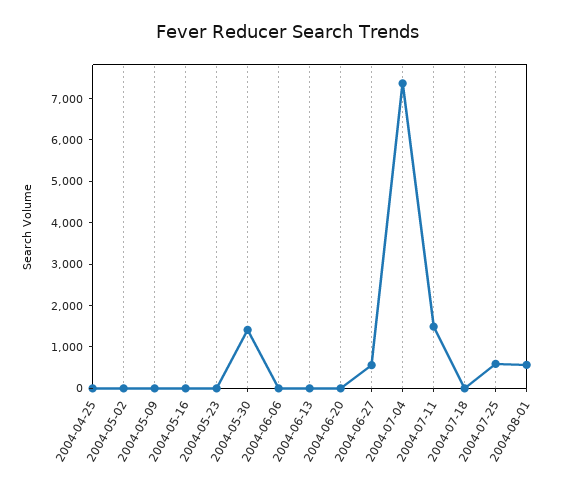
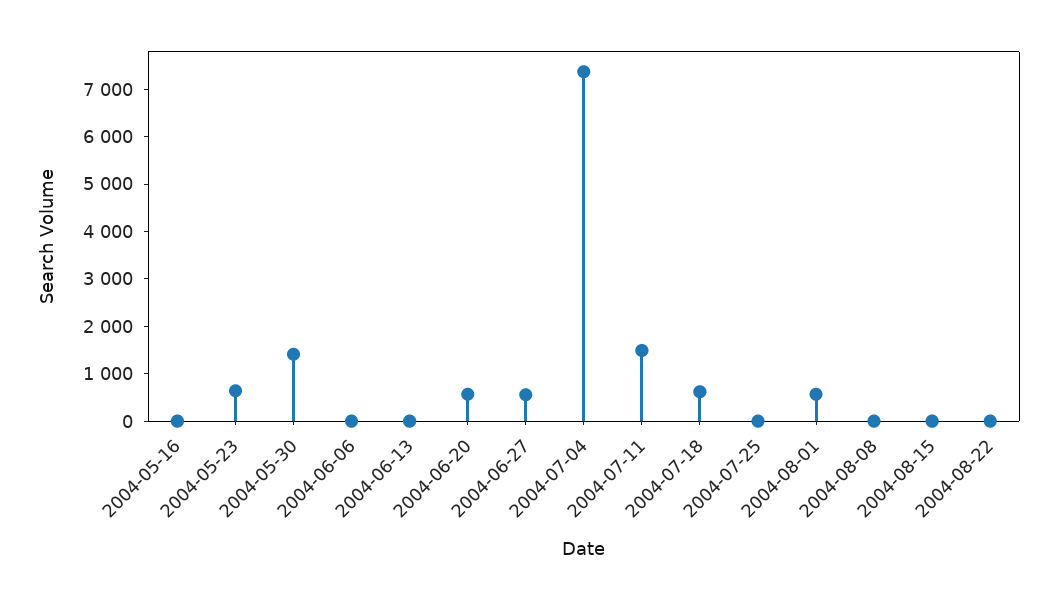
2004-04-25: 0 -> none
2004-05-02: 0 -> none
2004-05-09: 0 -> none
2004-05-23: 0 -> 600
2004-06-20: 0 -> 600
2004-07-18: 0 -> 600
2004-07-25: 600 -> 0
2004-08-08: none -> 0
2004-08-15: none -> 0
2004-08-22: none -> 0

